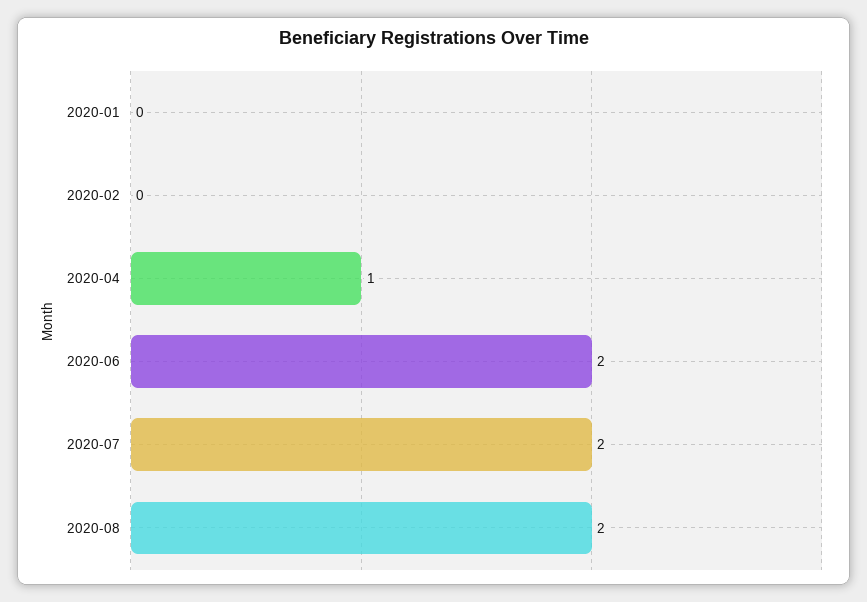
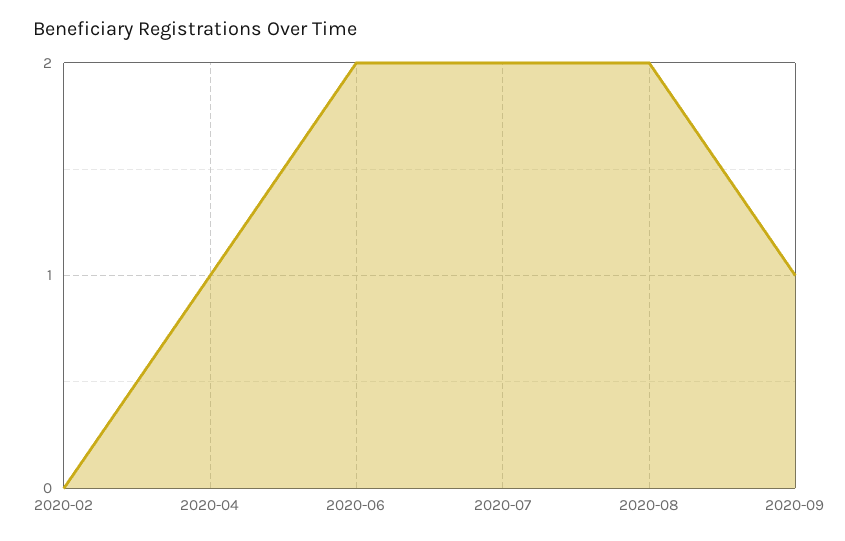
2020-01: 0 -> none
2020-09: none -> 1

